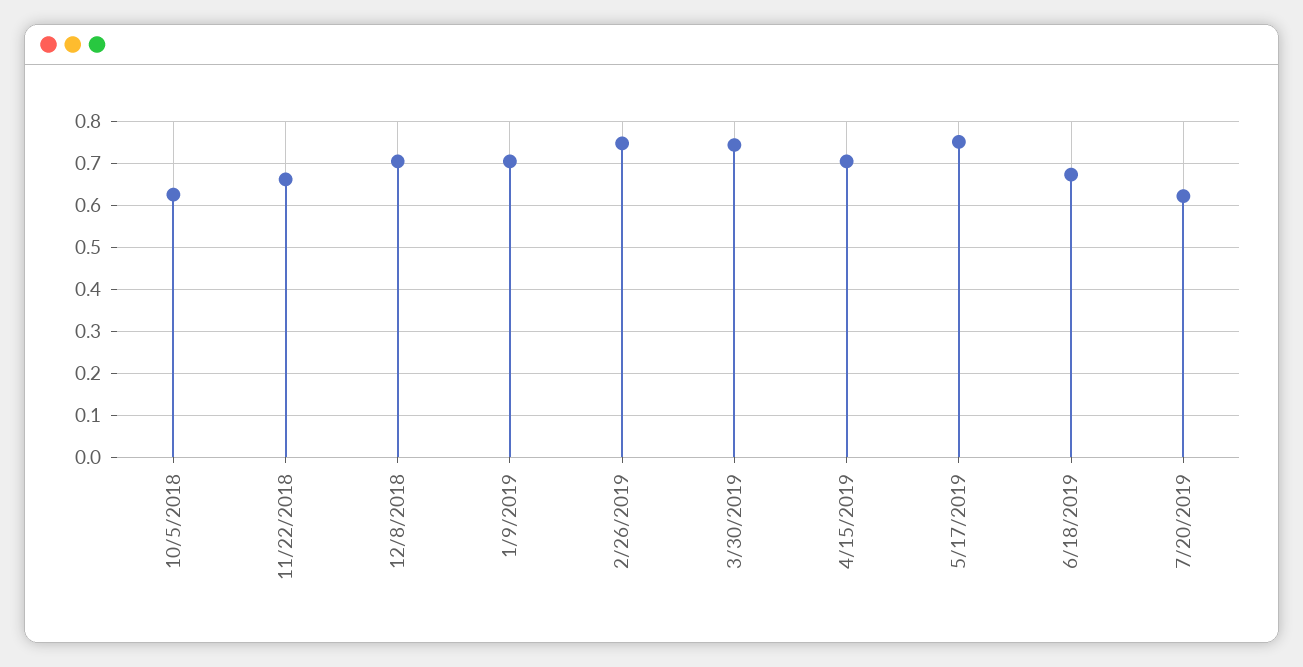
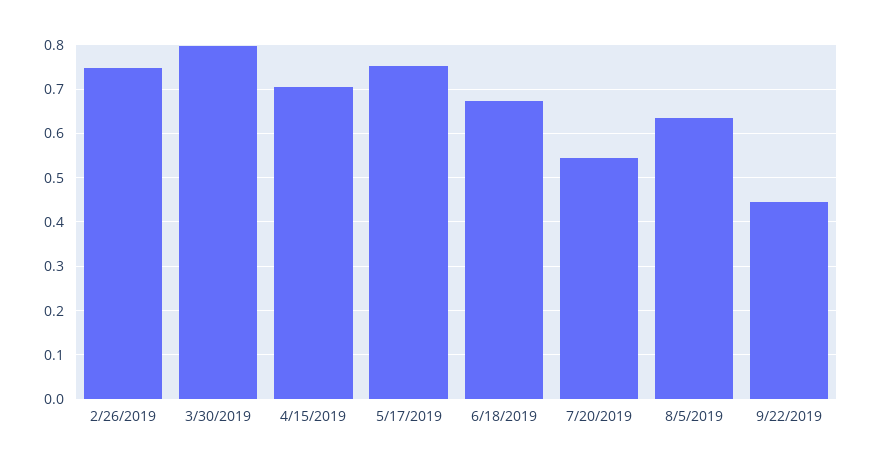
10/5/2018: 0.62 -> none
11/22/2018: 0.66 -> none
12/8/2018: 0.7 -> none
1/9/2019: 0.7 -> none
3/30/2019: 0.74 -> 0.8
7/20/2019: 0.62 -> 0.54
8/5/2019: none -> 0.64
9/22/2019: none -> 0.44

